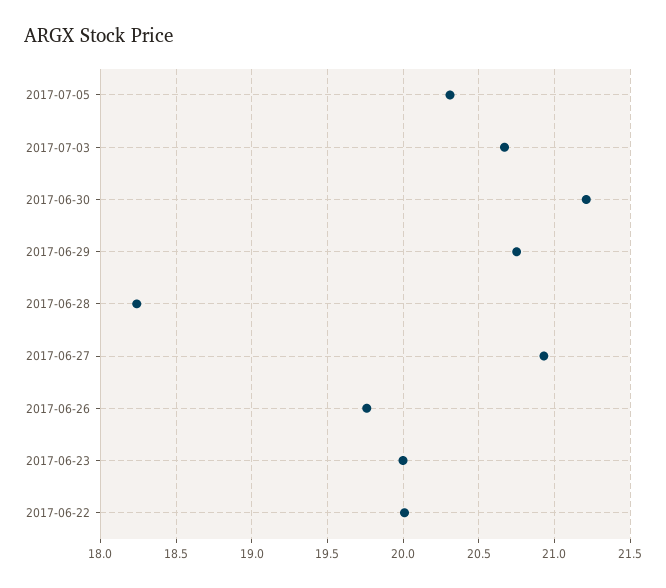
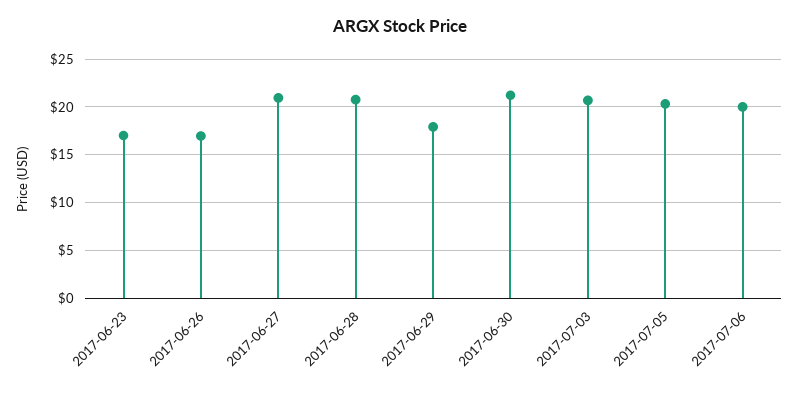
2017-06-29: 20.75 -> 18
2017-06-28: 18.25 -> 21
2017-06-26: 19.75 -> 17
2017-06-23: 20 -> 17
2017-06-22: 20 -> none
2017-07-06: none -> 20

